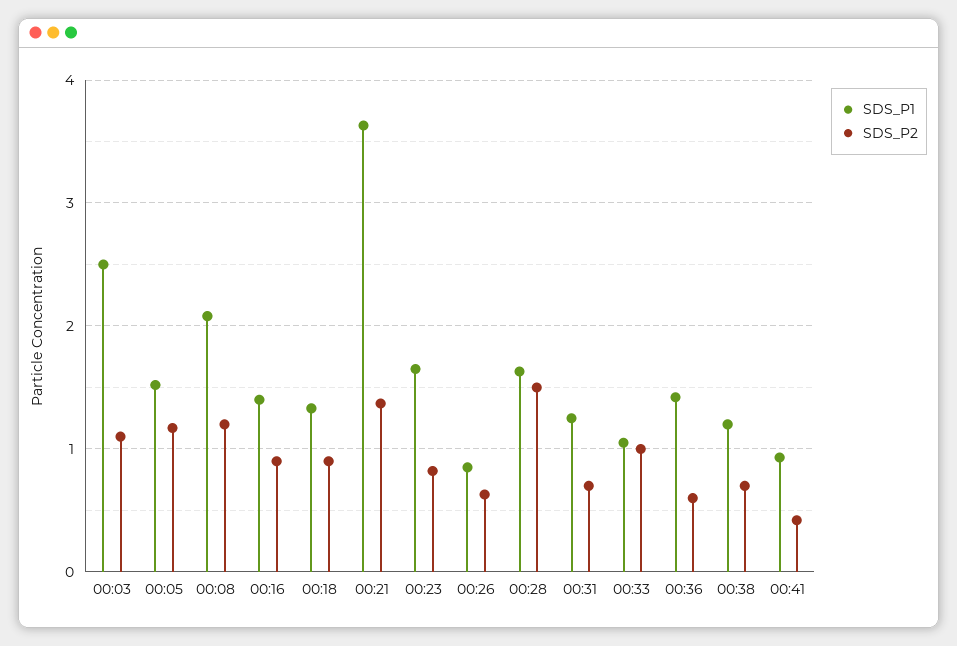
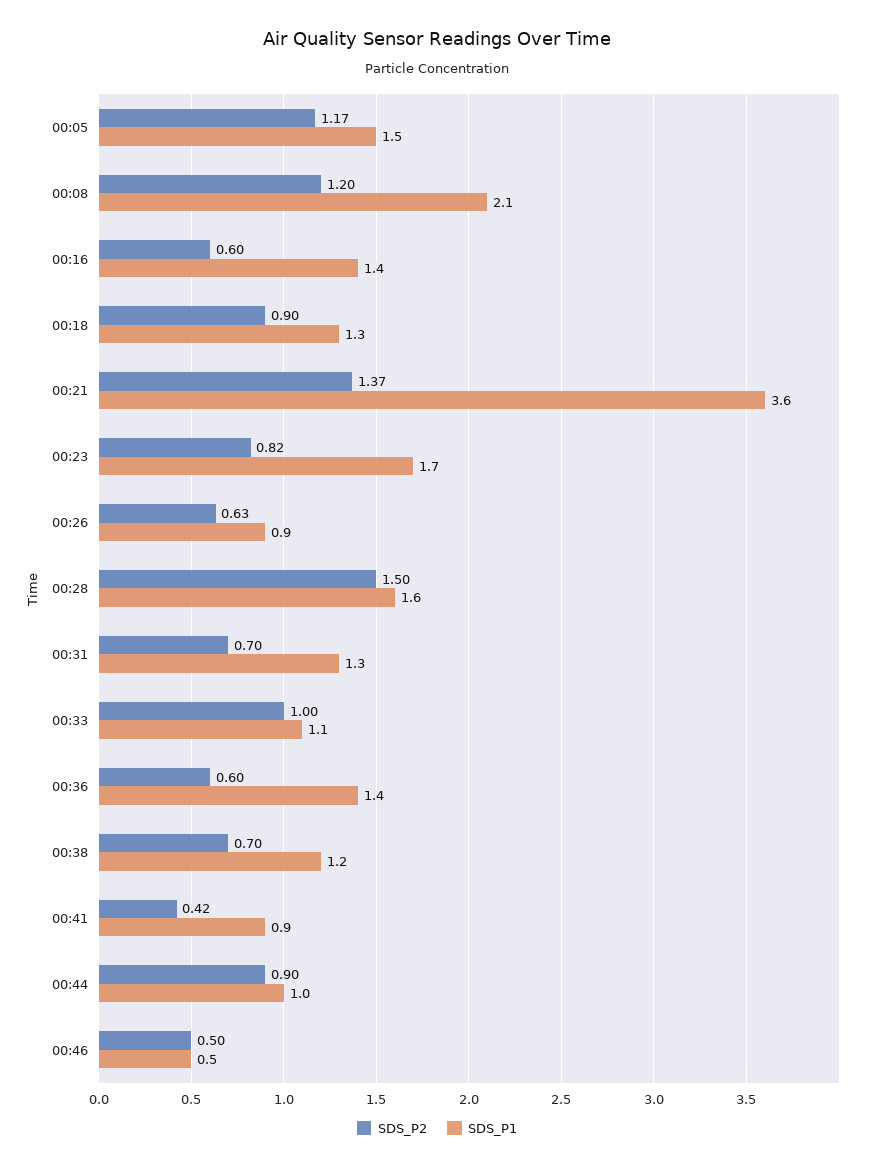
SDS_P1, 00:03: 2.5 -> none
SDS_P2, 00:03: 1.1 -> none
SDS_P2, 00:16: 0.9 -> 0.6
SDS_P2, 00:44: none -> 0.9
SDS_P1, 00:44: none -> 1
SDS_P2, 00:46: none -> 0.5
SDS_P1, 00:46: none -> 0.5

